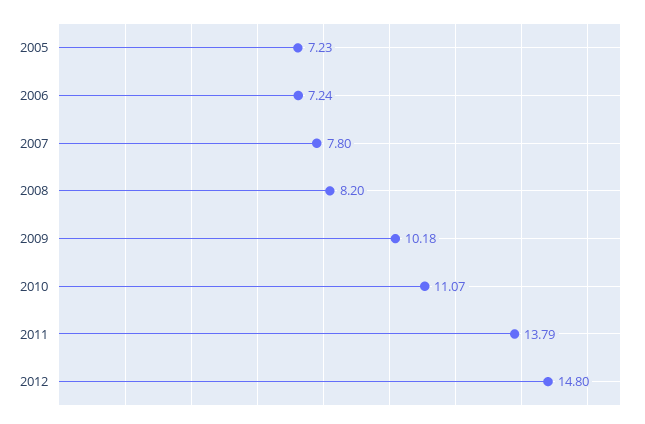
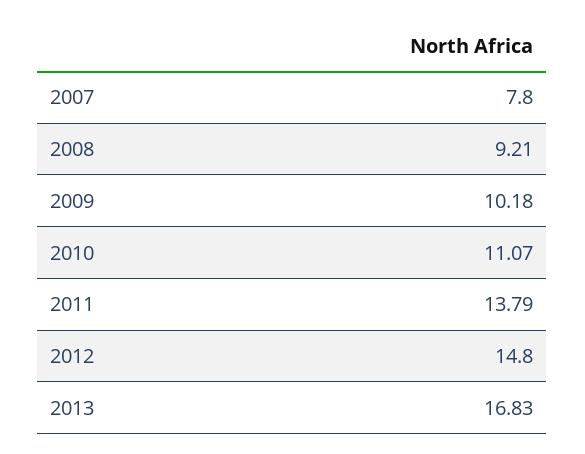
2005: 7.23 -> none
2006: 7.24 -> none
2008: 8.2 -> 9.21
2013: none -> 16.83

